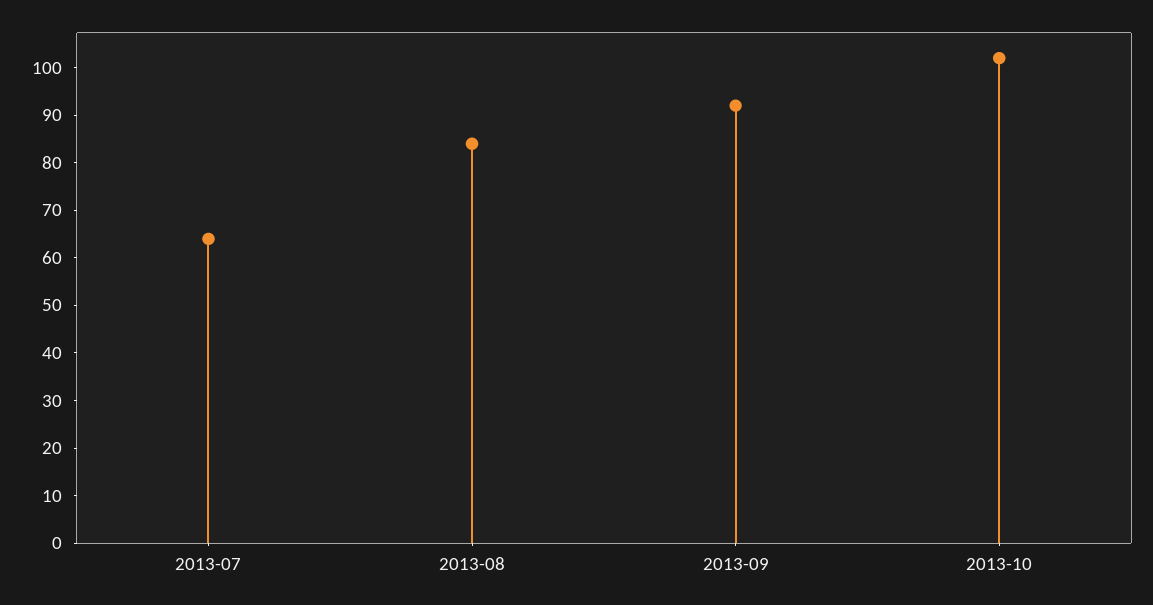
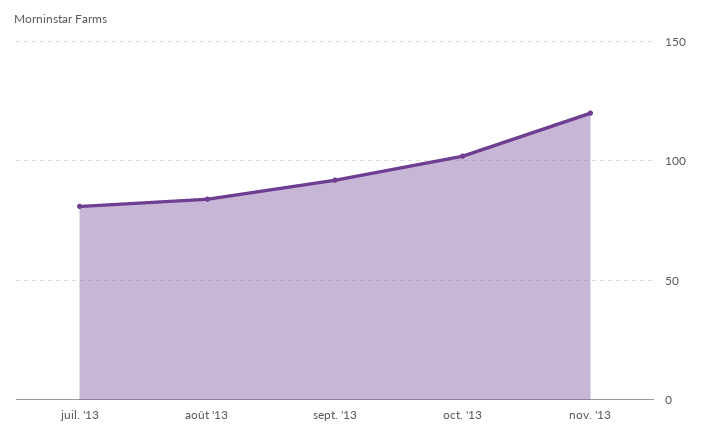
2013-07: 65 -> 80
nov. '13: none -> 120

